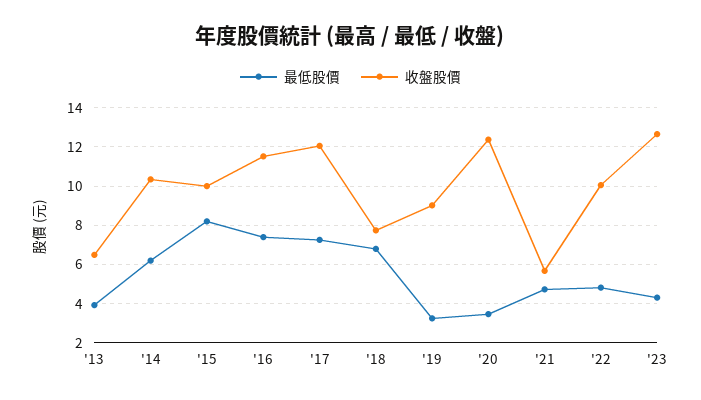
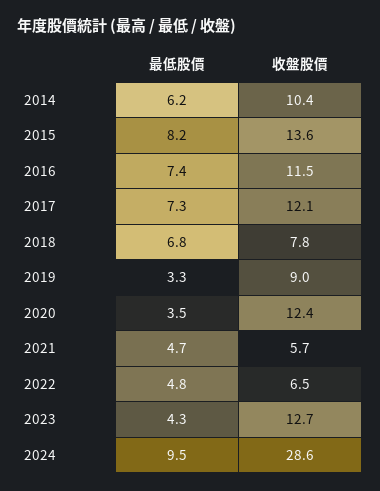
最低股價, '13: 4 -> none
收盤股價, '13: 6.5 -> none
收盤股價, '15: 10 -> 13.6
收盤股價, '22: 10 -> 6.5
最低股價, 2024: none -> 9.5
收盤股價, 2024: none -> 28.6

